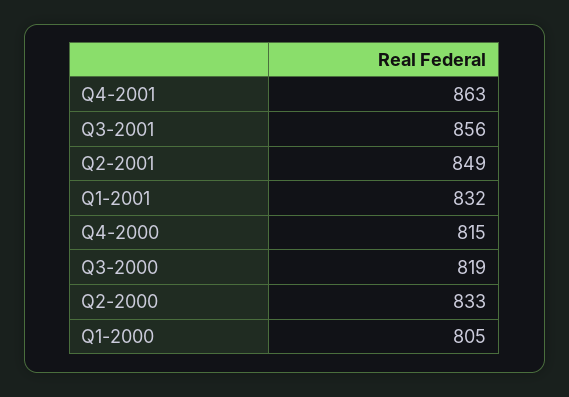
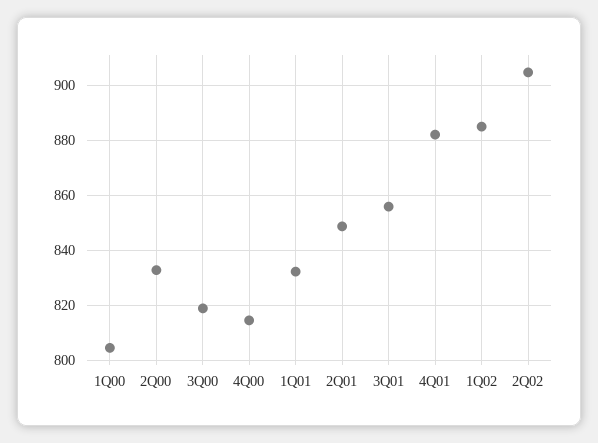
Q4-2001: 863 -> 882.5
1Q02: none -> 885
2Q02: none -> 905

